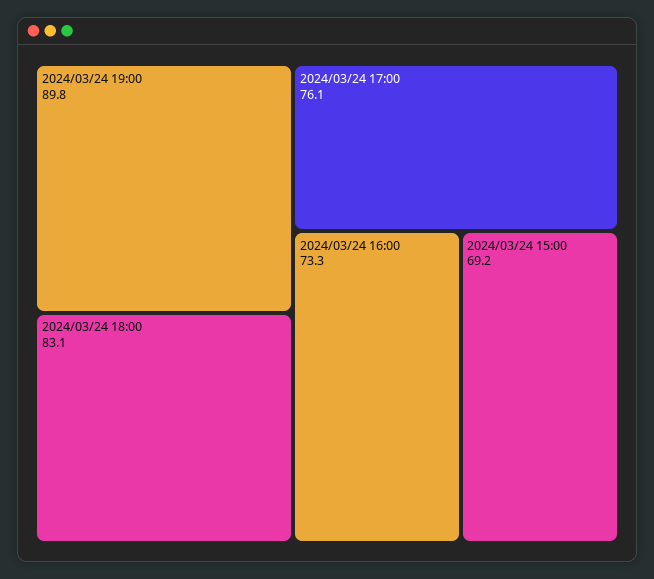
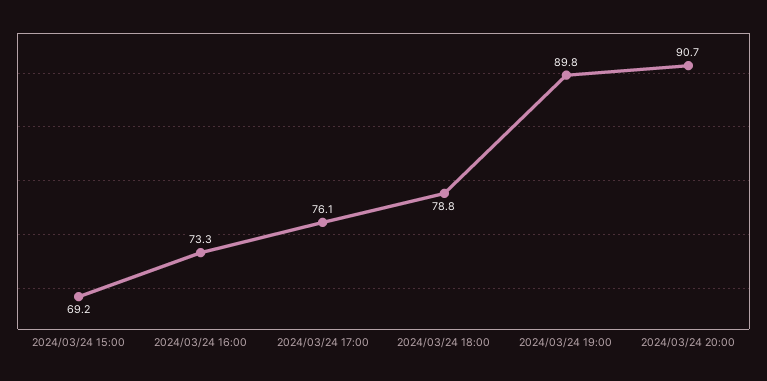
2024/03/24 18:00: 83.1 -> 78.8
2024/03/24 20:00: none -> 90.7

